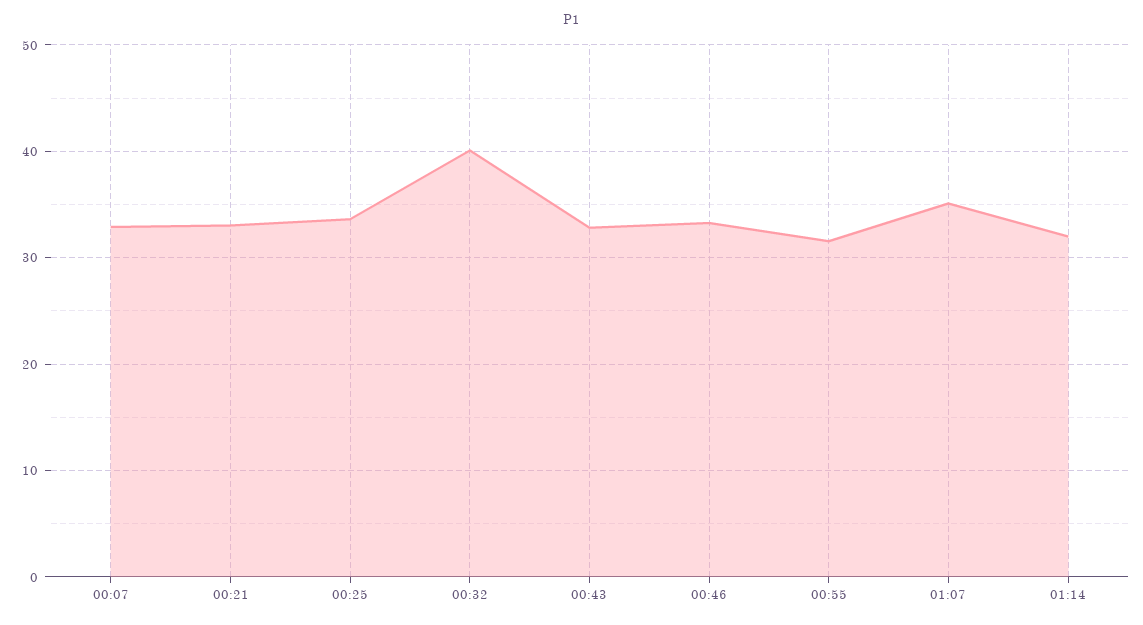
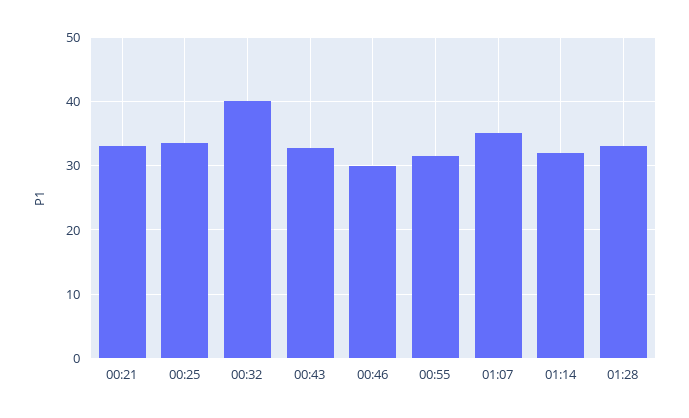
00:07: 33 -> none
00:46: 33 -> 30
01:28: none -> 33

